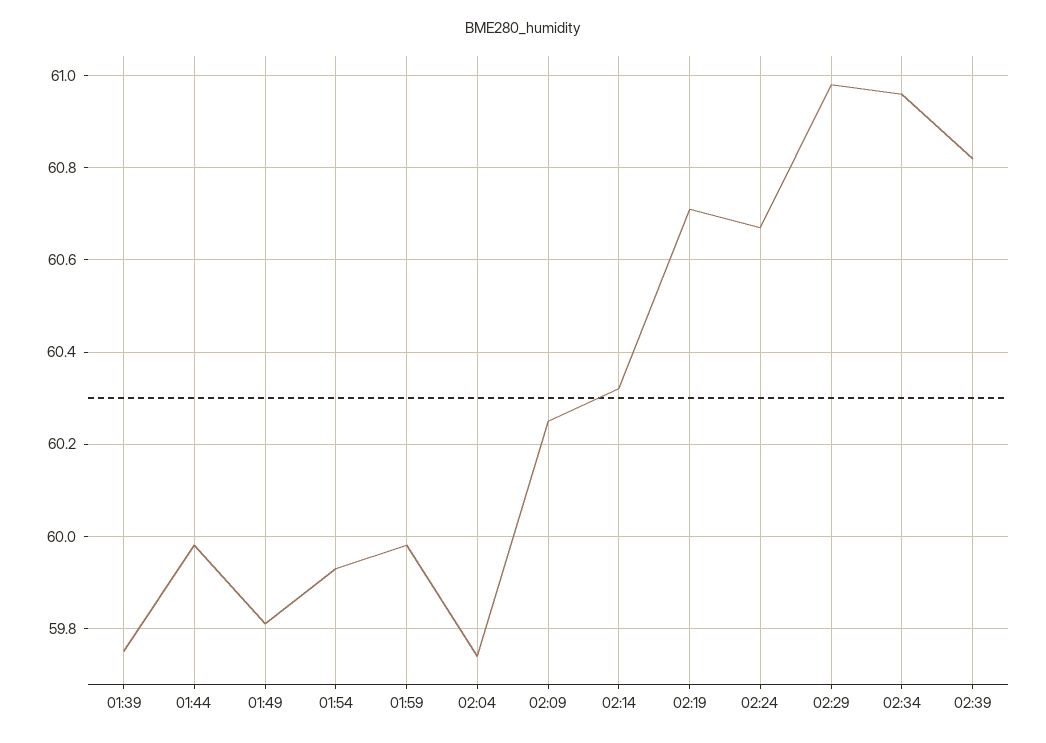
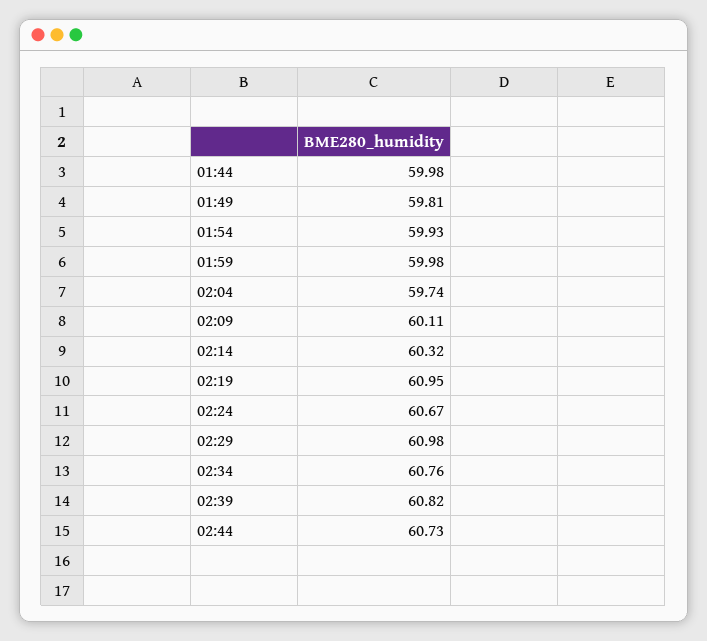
01:39: 59.75 -> none
02:09: 60.25 -> 60.11
02:19: 60.7 -> 60.95
02:34: 60.95 -> 60.76
02:44: none -> 60.73

